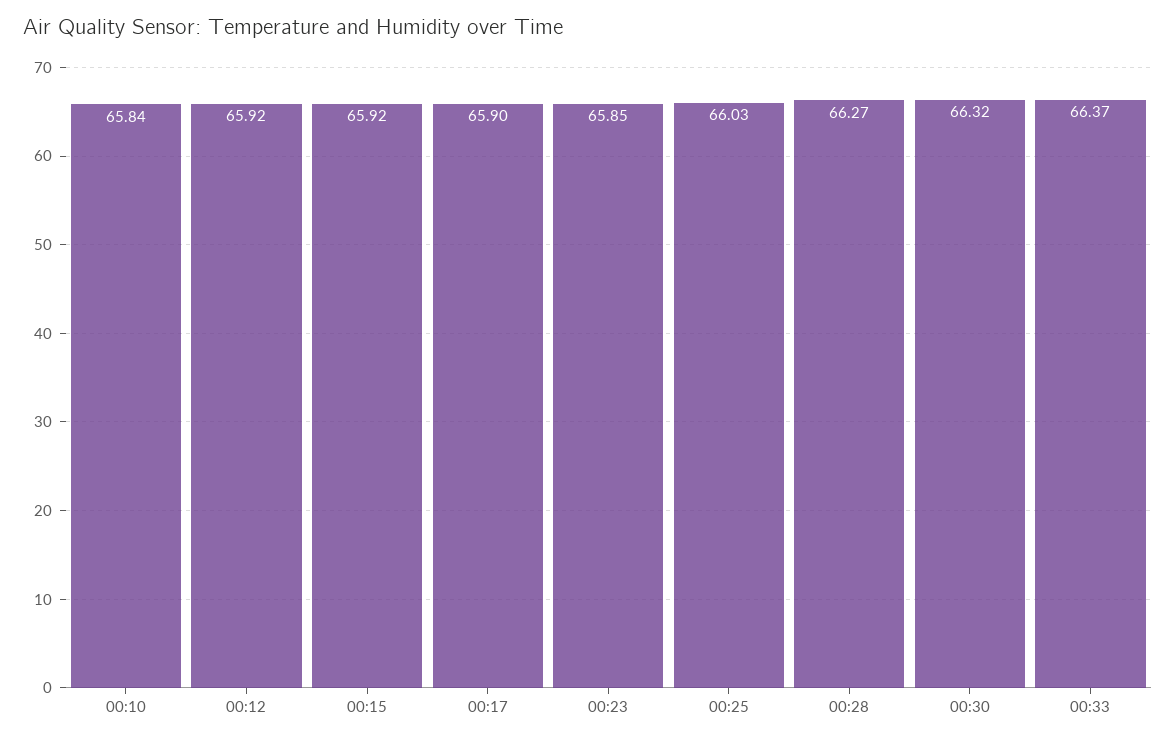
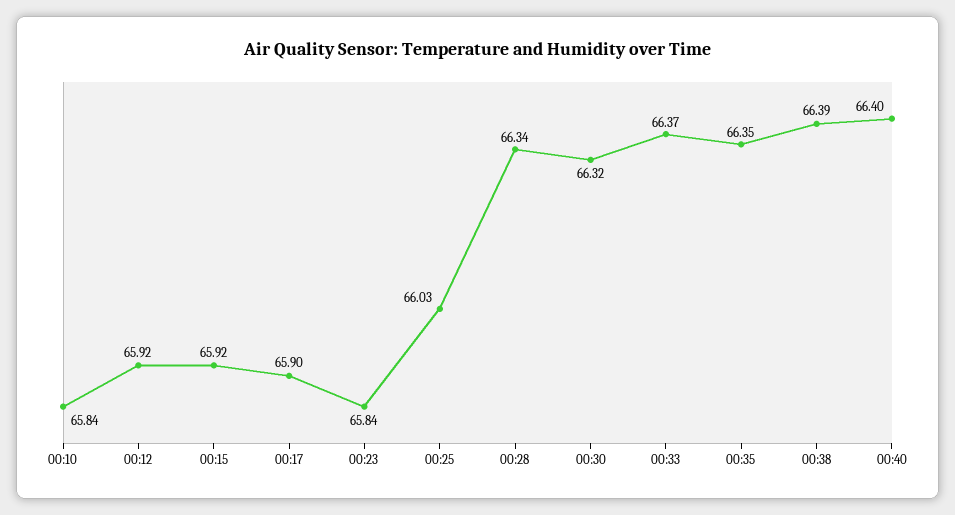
00:23: 65.85 -> 65.84
00:28: 66.27 -> 66.34
00:35: none -> 66.35
00:38: none -> 66.39
00:40: none -> 66.4

